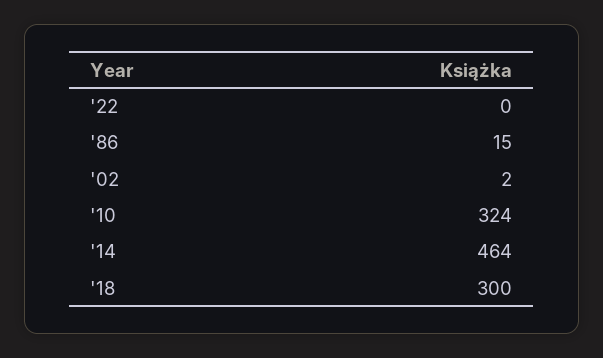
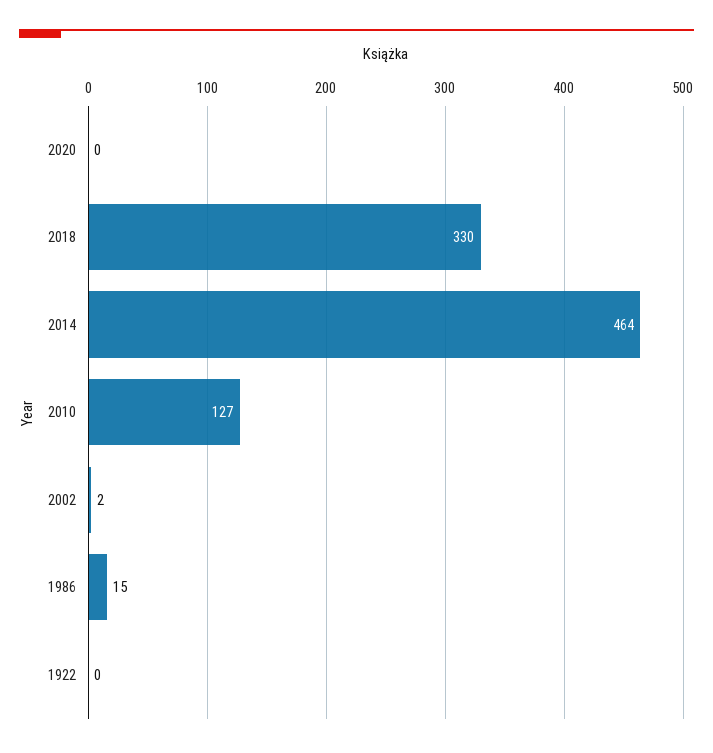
'10: 324 -> 127
'18: 300 -> 330
2020: none -> 0

